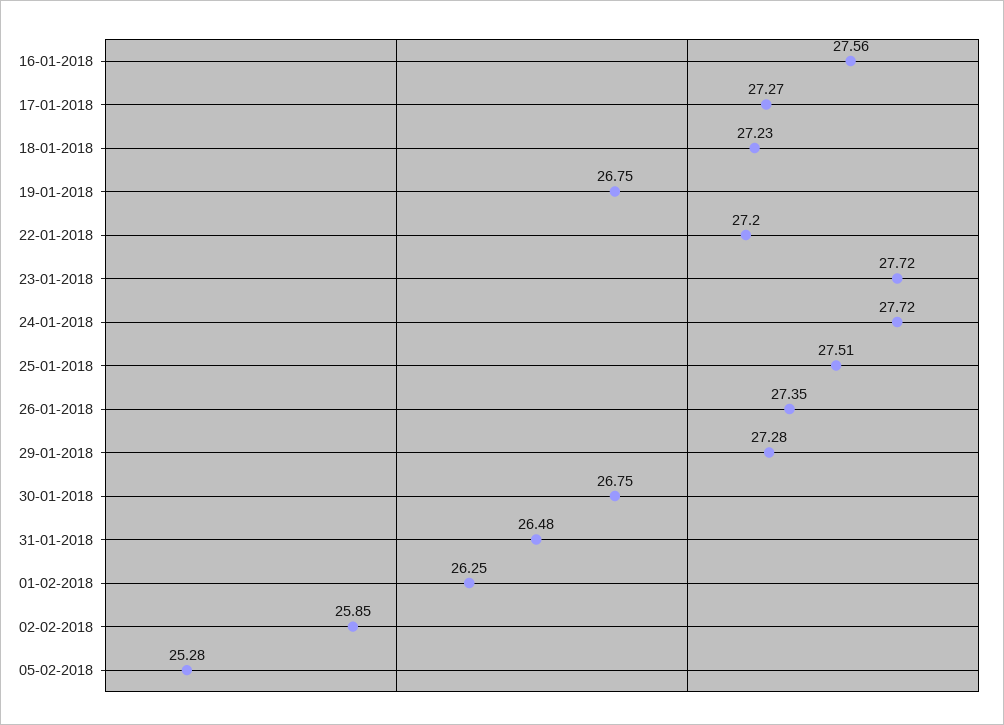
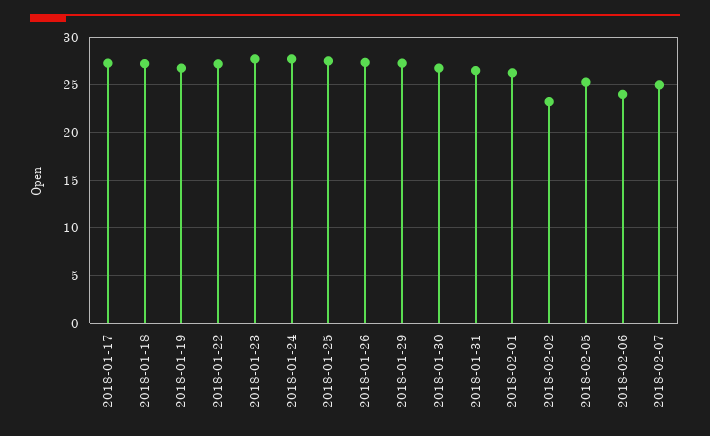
16-01-2018: 27.56 -> none
02-02-2018: 25.85 -> 23
2018-02-06: none -> 24
2018-02-07: none -> 25

